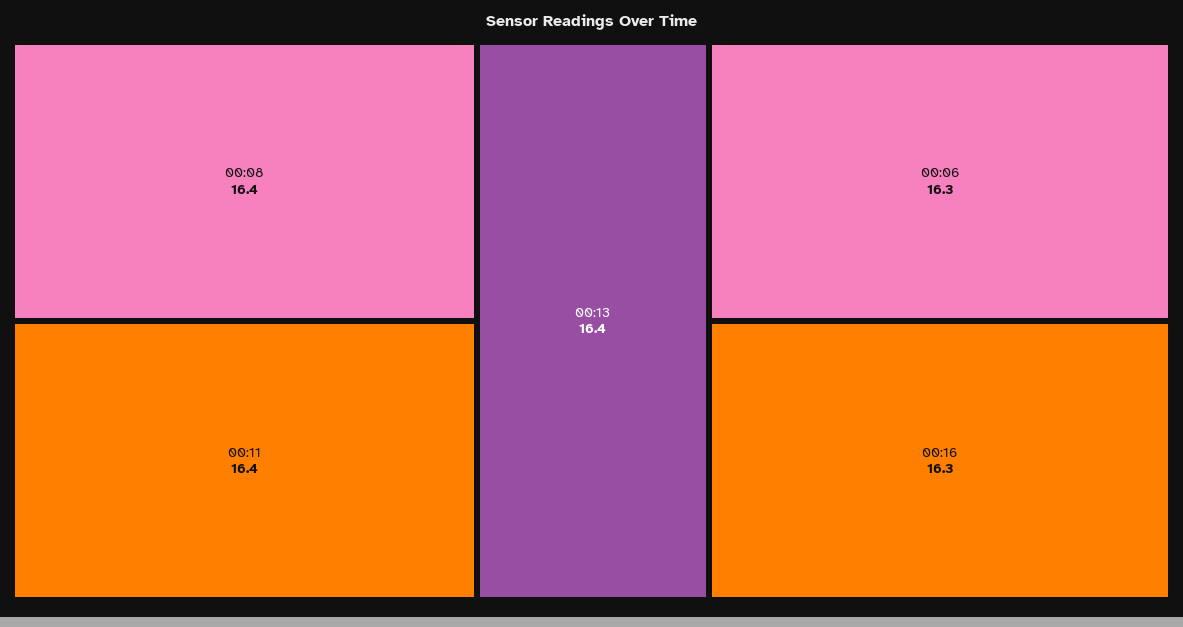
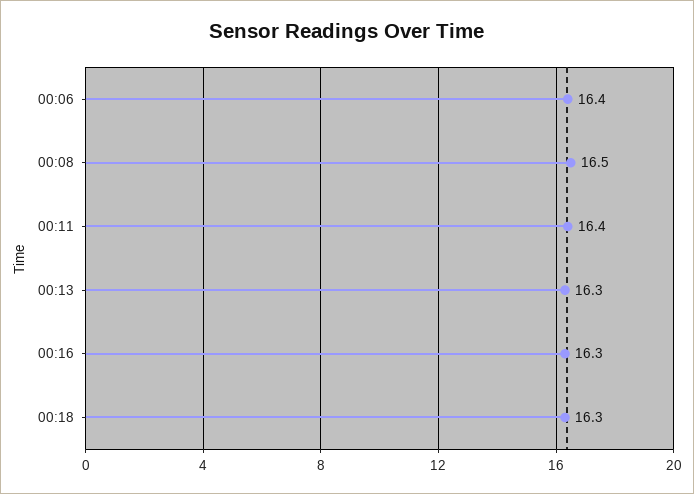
00:08: 16.4 -> 16.5
00:13: 16.4 -> 16.3
00:06: 16.3 -> 16.4
00:18: none -> 16.3

